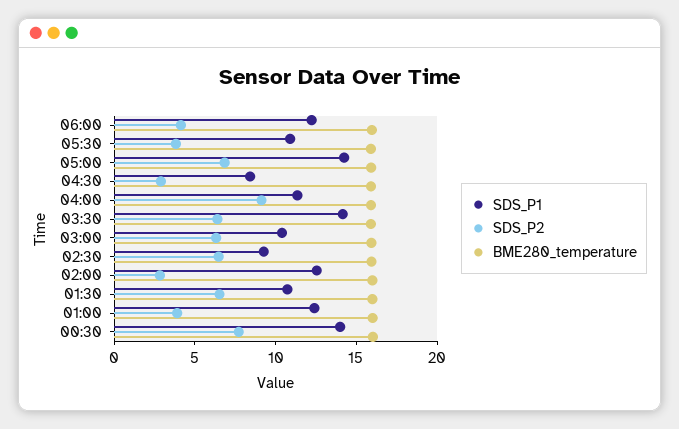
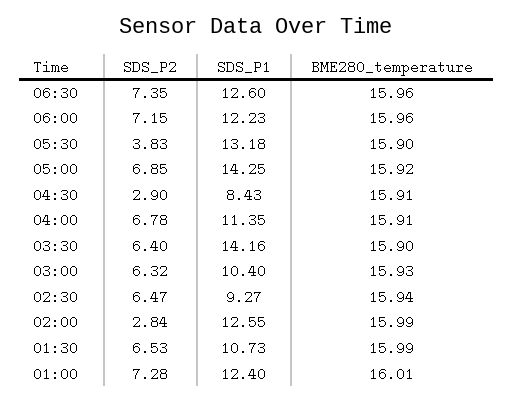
SDS_P2, 06:00: 4 -> 7.15
SDS_P1, 05:30: 11 -> 13.18
SDS_P2, 04:00: 9 -> 6.78
SDS_P2, 01:00: 4 -> 7.28
SDS_P1, 00:30: 14 -> none
SDS_P2, 00:30: 8 -> none
BME280_temperature, 00:30: 16 -> none
SDS_P2, 06:30: none -> 7.35
SDS_P1, 06:30: none -> 12.6
BME280_temperature, 06:30: none -> 15.96

